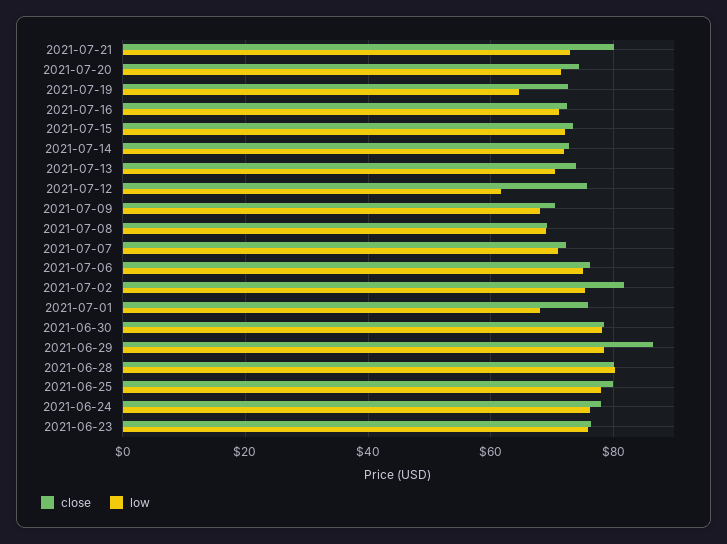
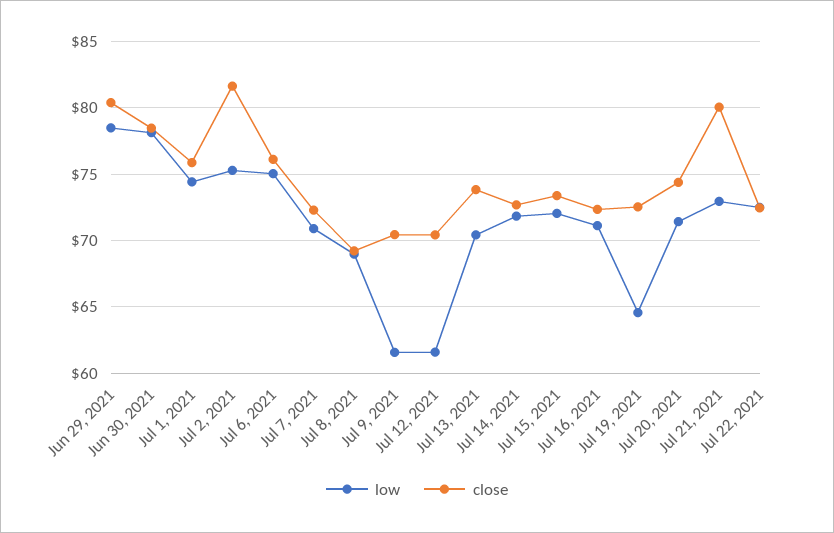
close, 2021-07-12: 76 -> 70.5
low, 2021-07-09: 68 -> 61.5
low, 2021-07-01: 68 -> 74.5
close, 2021-06-29: 86 -> 80.5
close, 2021-06-28: 80 -> none
low, 2021-06-28: 80 -> none
close, 2021-06-25: 80 -> none
low, 2021-06-25: 78 -> none
close, 2021-06-24: 78 -> none
low, 2021-06-24: 76 -> none
close, 2021-06-23: 76 -> none
low, 2021-06-23: 76 -> none
low, Jul 22, 2021: none -> 72.5
close, Jul 22, 2021: none -> 72.5

